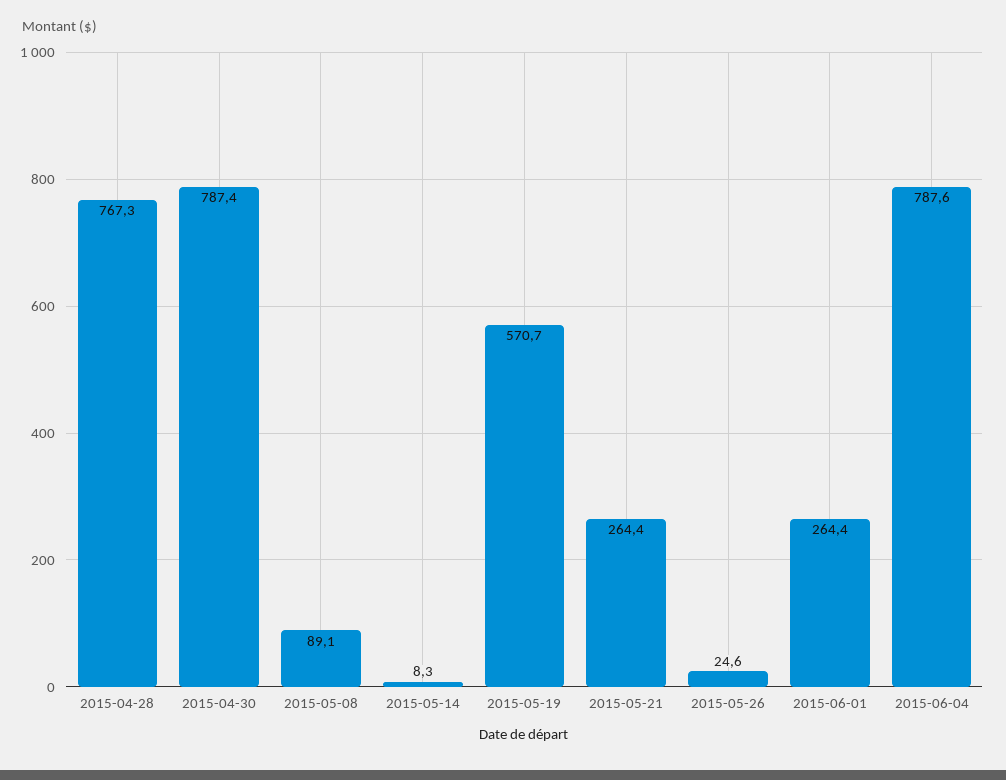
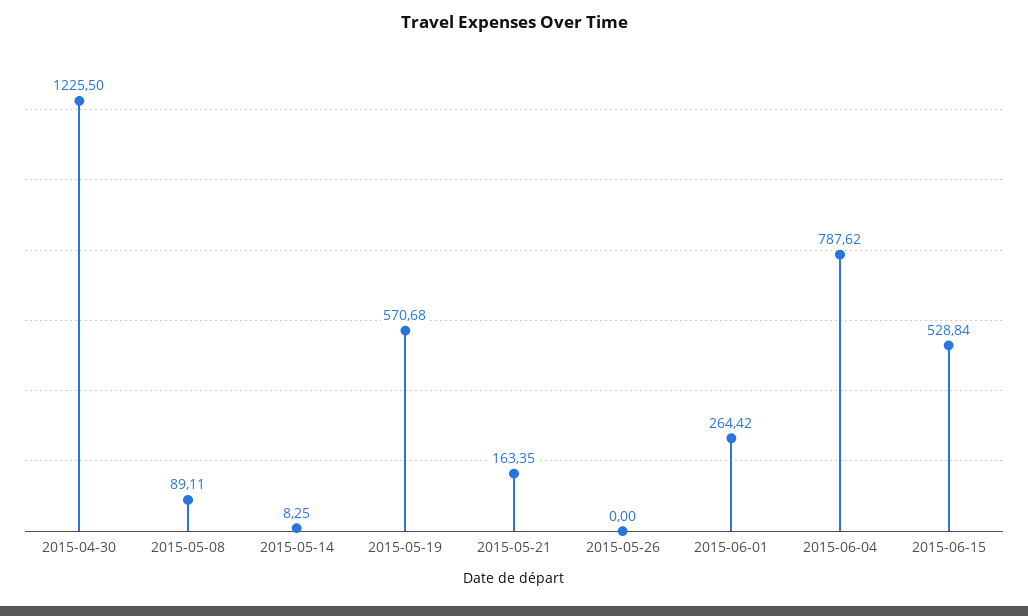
2015-04-28: 767.3 -> none
2015-04-30: 787.4 -> 1225.5
2015-05-21: 264.4 -> 163.35
2015-05-26: 24.6 -> 0
2015-06-15: none -> 528.84

